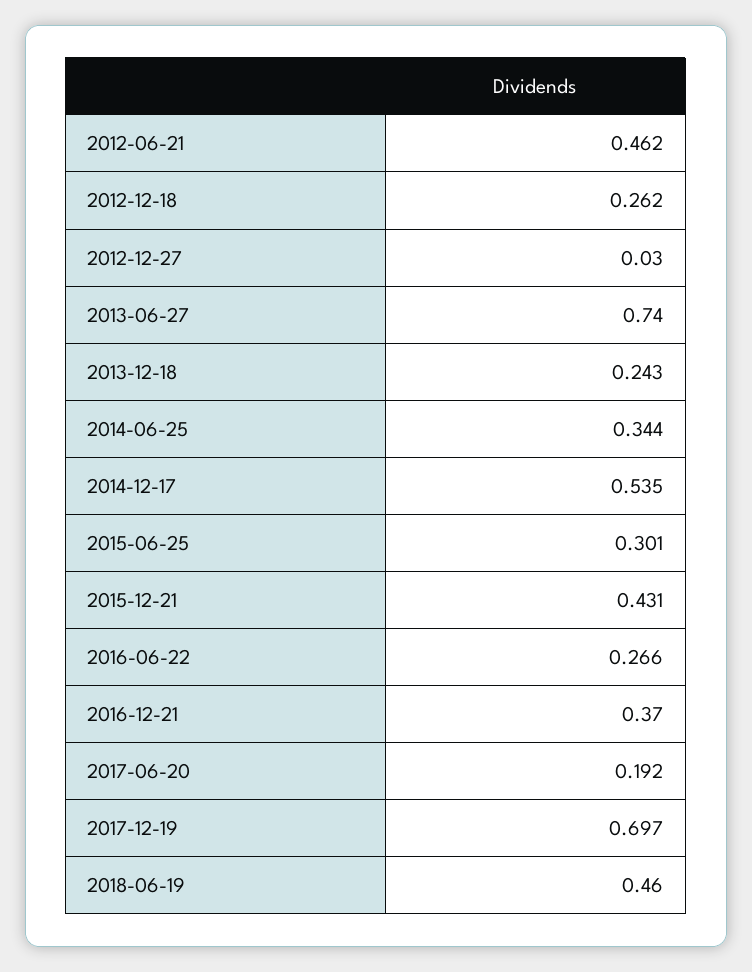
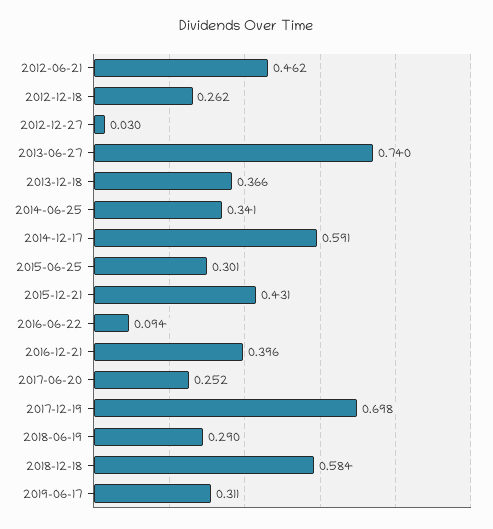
2013-12-18: 0.243 -> 0.366
2014-06-25: 0.344 -> 0.341
2014-12-17: 0.535 -> 0.591
2016-06-22: 0.266 -> 0.094
2016-12-21: 0.37 -> 0.396
2017-06-20: 0.192 -> 0.252
2017-12-19: 0.697 -> 0.698
2018-06-19: 0.46 -> 0.29
2018-12-18: none -> 0.584
2019-06-17: none -> 0.311

